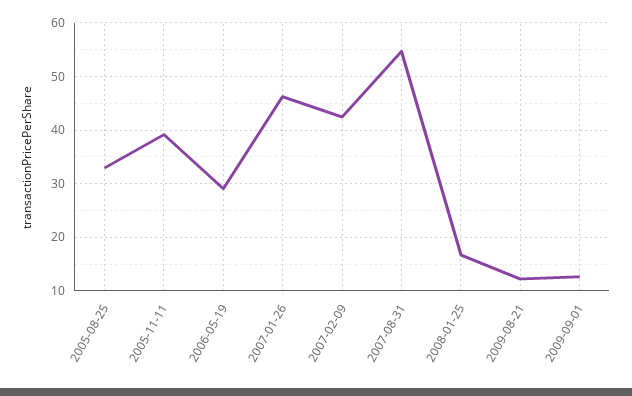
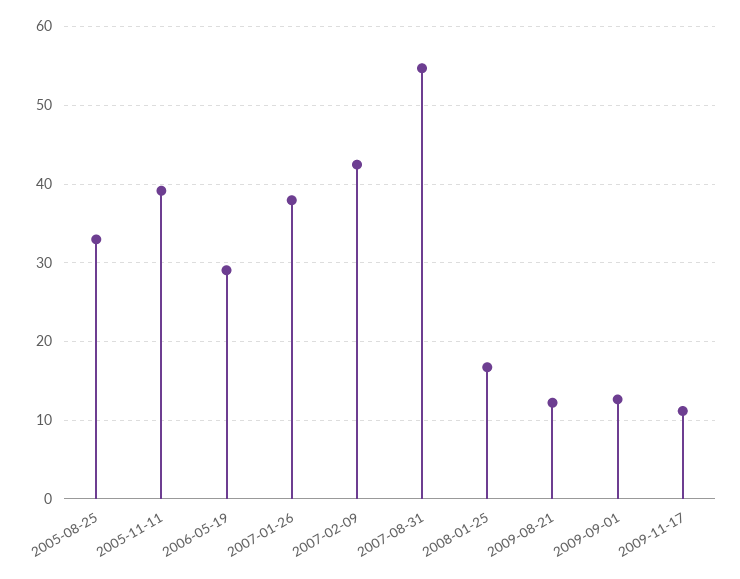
2007-01-26: 46 -> 38
2009-11-17: none -> 11

